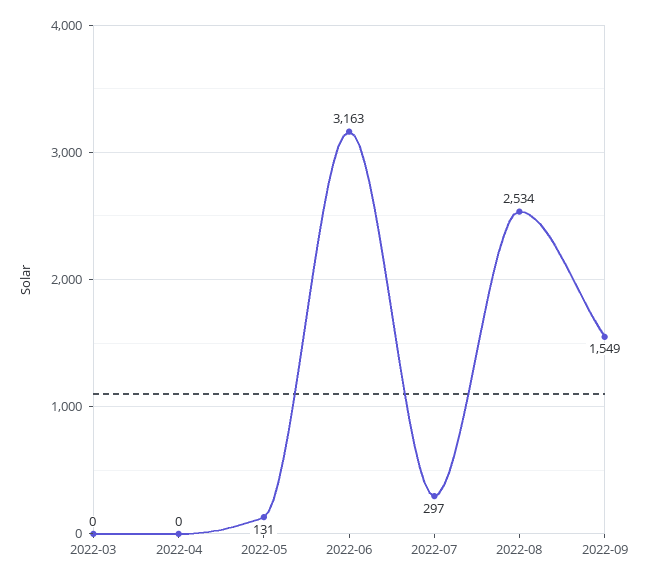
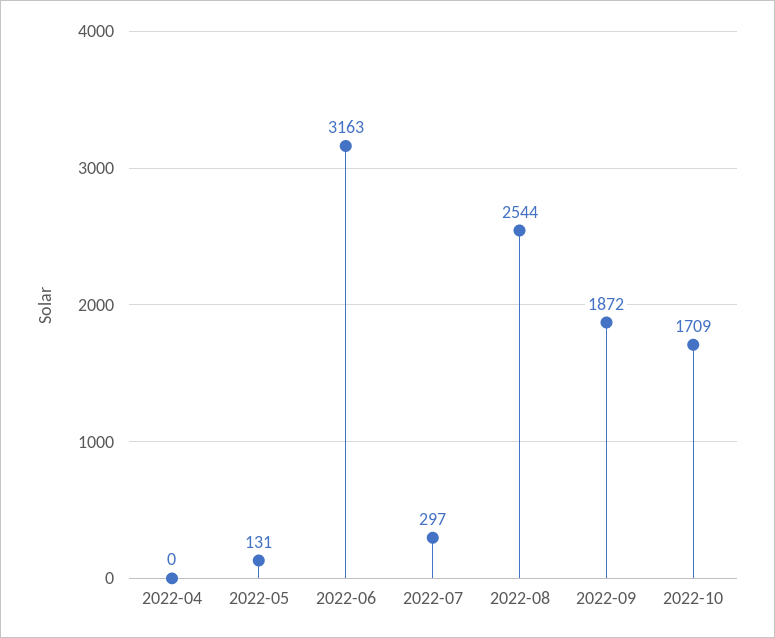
2022-03: 0 -> none
2022-08: 2534 -> 2544
2022-09: 1549 -> 1872
2022-10: none -> 1709

